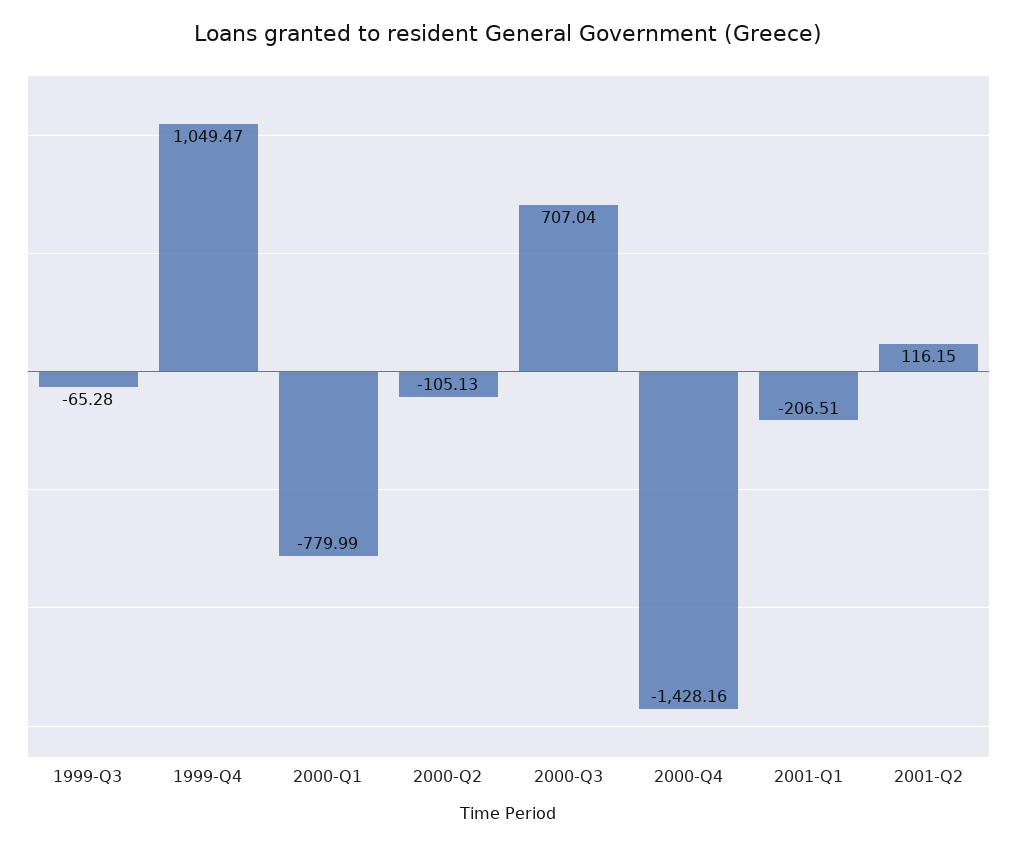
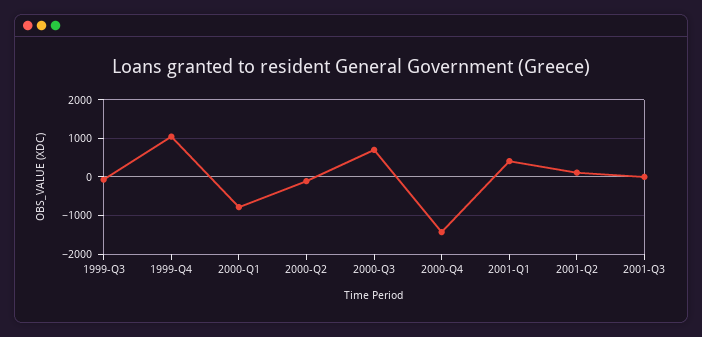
2001-Q1: -206.51 -> 400
2001-Q3: none -> 0

